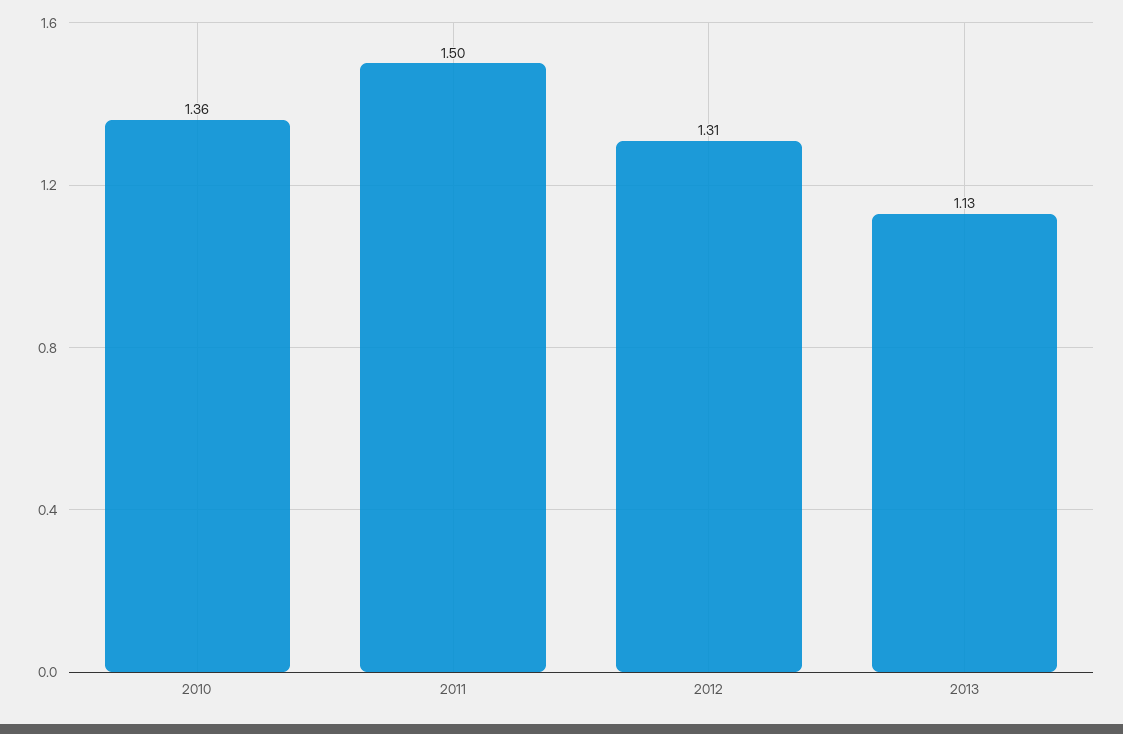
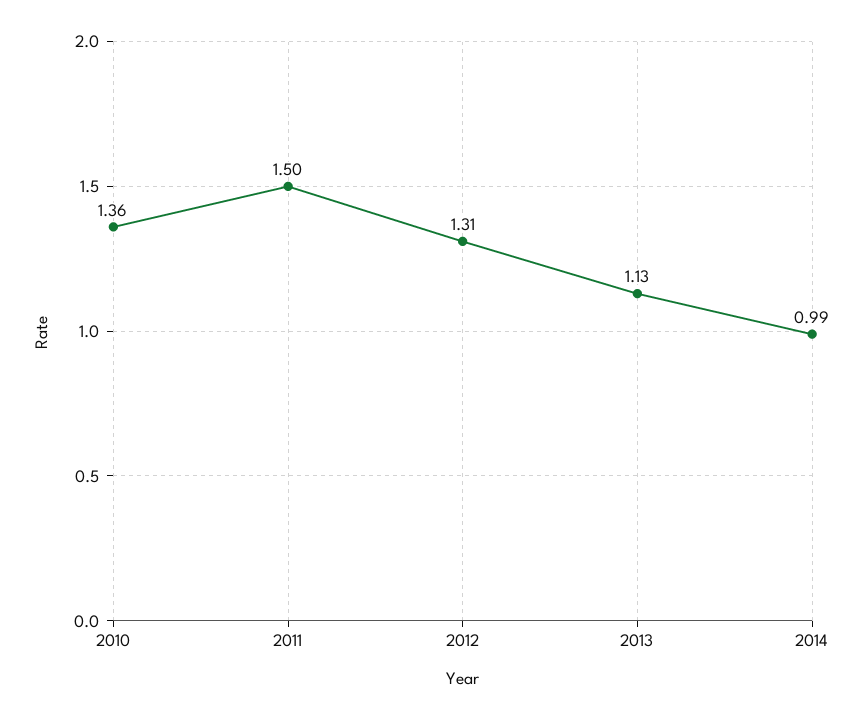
2014: none -> 0.99

